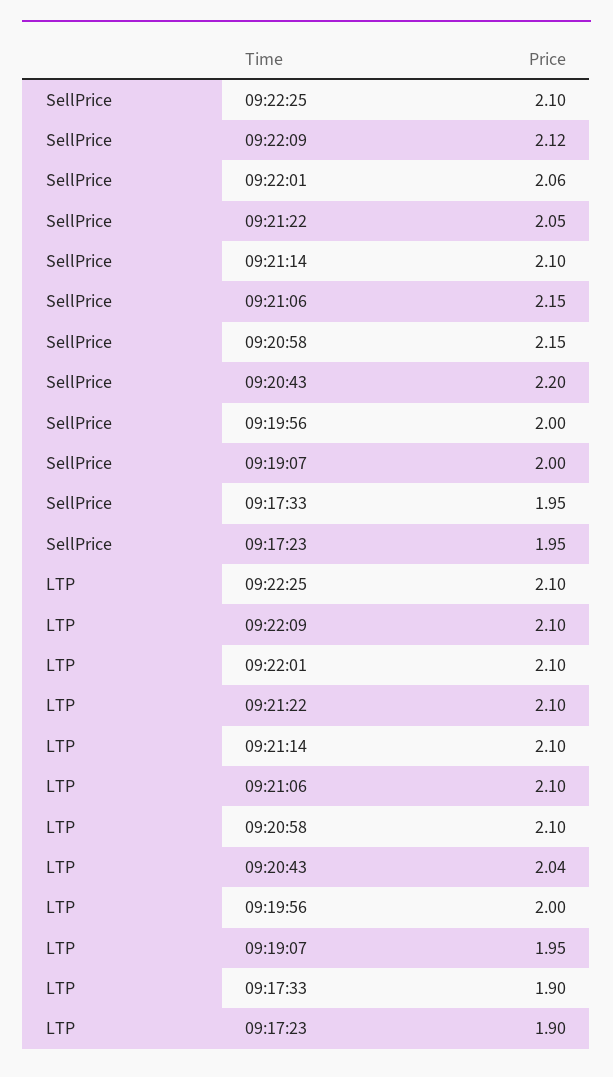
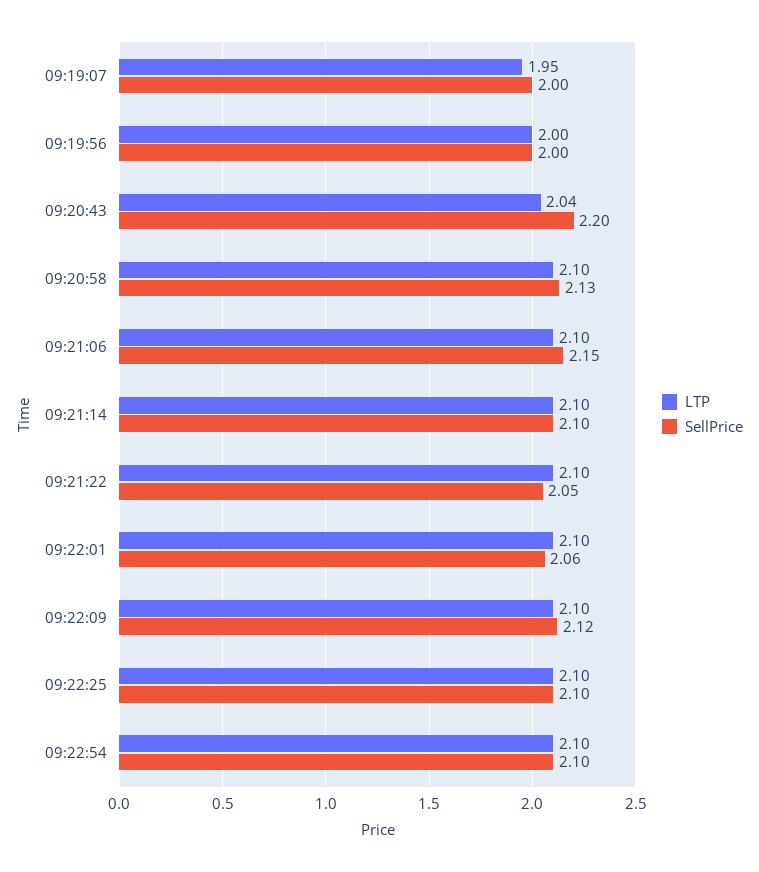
SellPrice, 09:20:58: 2.15 -> 2.13
SellPrice, 09:17:33: 1.95 -> none
SellPrice, 09:17:23: 1.95 -> none
LTP, 09:17:33: 1.9 -> none
LTP, 09:17:23: 1.9 -> none
LTP, 09:22:54: none -> 2.1
SellPrice, 09:22:54: none -> 2.1

